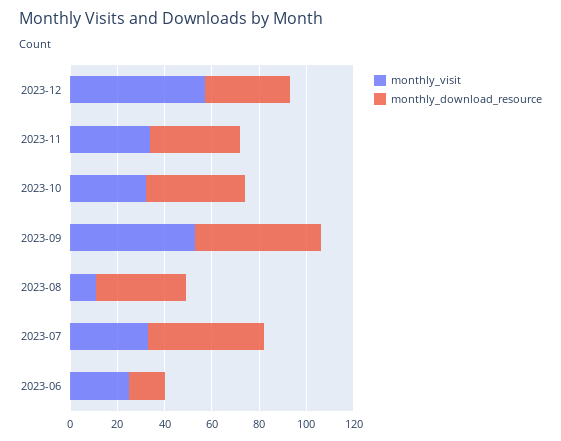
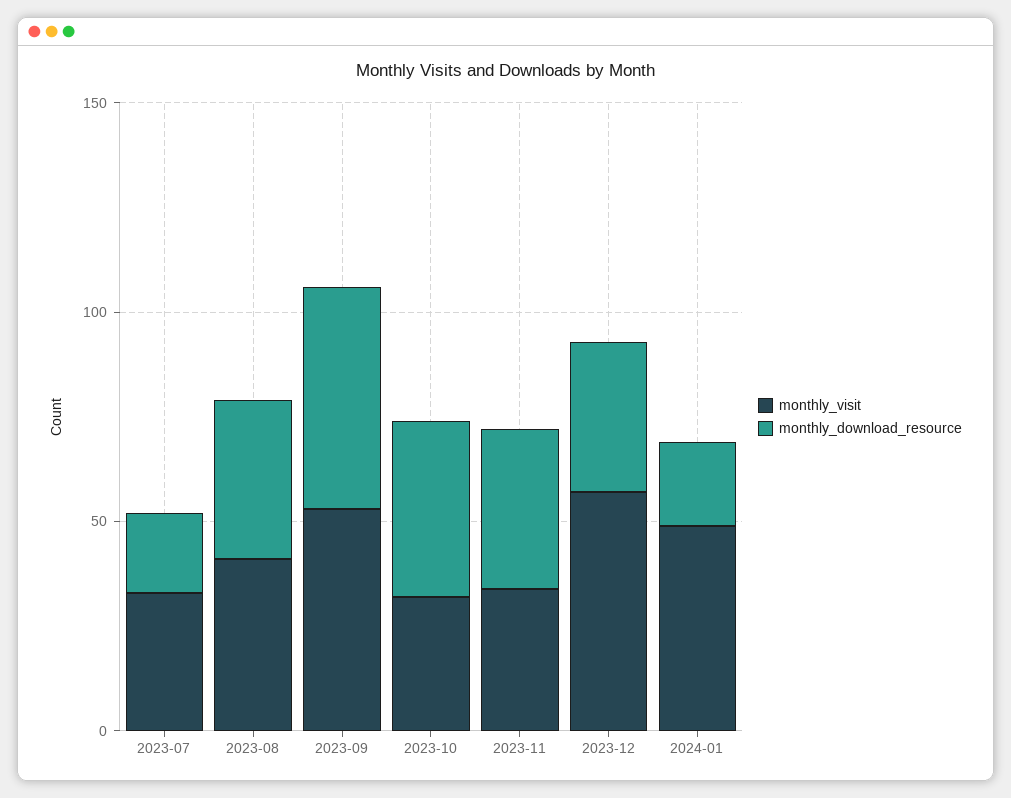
monthly_visit, 2023-08: 10 -> 40
monthly_download_resource, 2023-07: 50 -> 20
monthly_visit, 2023-06: 25 -> none
monthly_download_resource, 2023-06: 15 -> none
monthly_visit, 2024-01: none -> 50
monthly_download_resource, 2024-01: none -> 20

